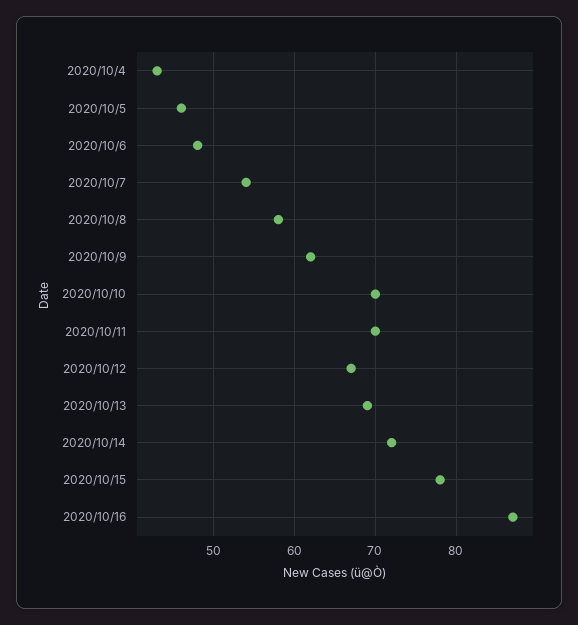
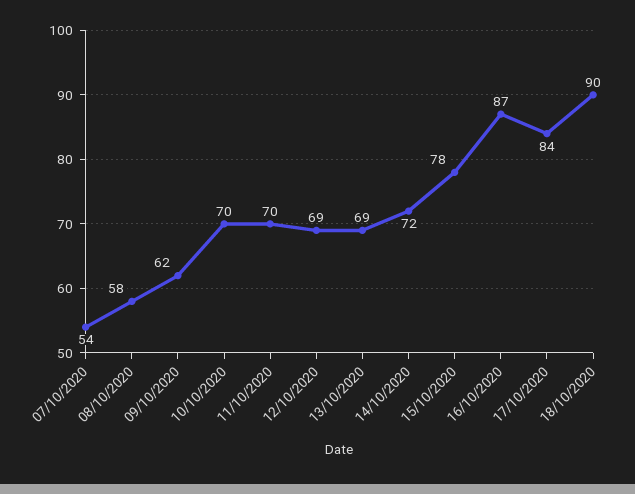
2020/10/4: 43 -> none
2020/10/5: 46 -> none
2020/10/6: 48 -> none
2020/10/12: 67 -> 69
17/10/2020: none -> 84
18/10/2020: none -> 90

